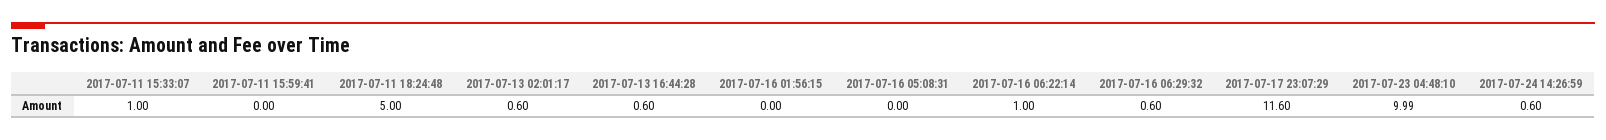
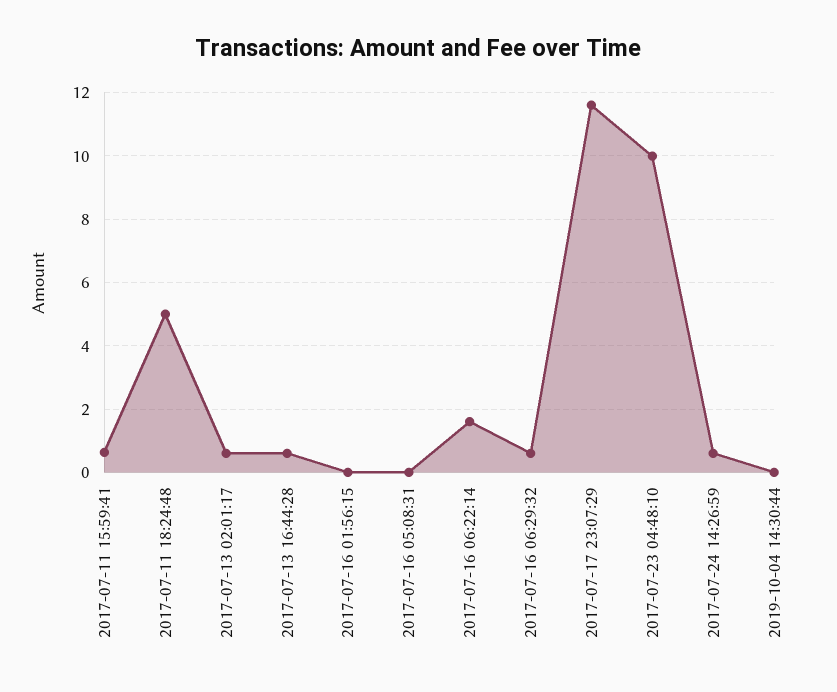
2017-07-11 15:33:07: 1 -> none
2017-07-11 15:59:41: 0 -> 0.6
2017-07-16 06:22:14: 1 -> 1.6
2019-10-04 14:30:44: none -> 0

